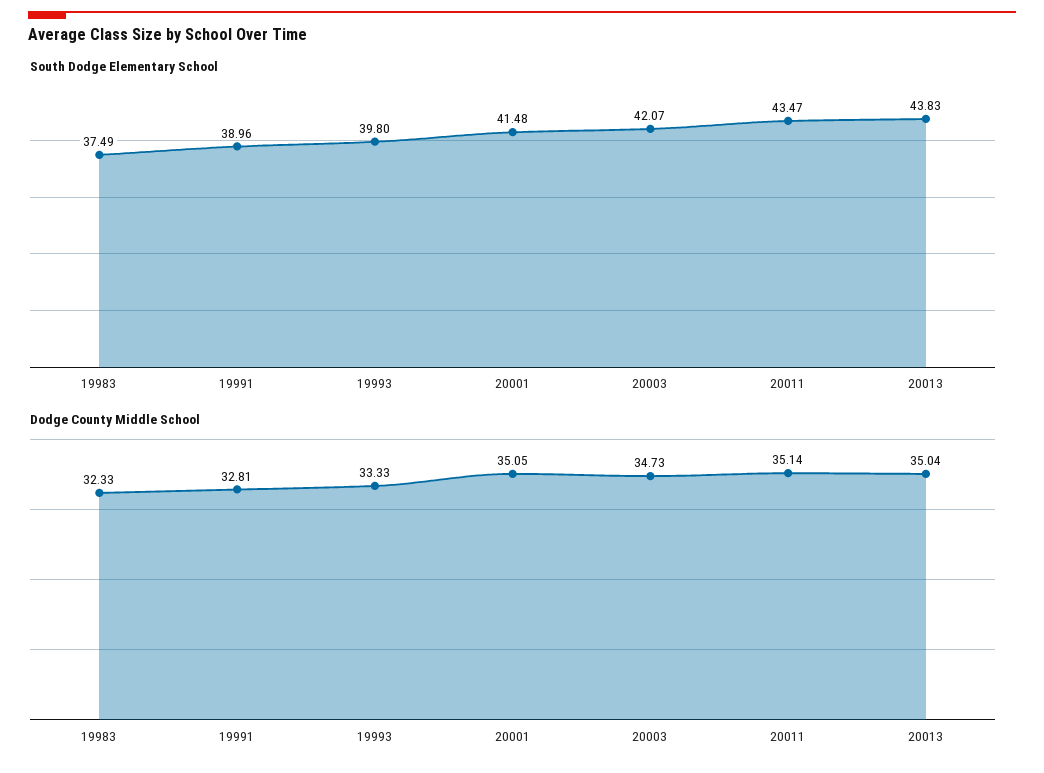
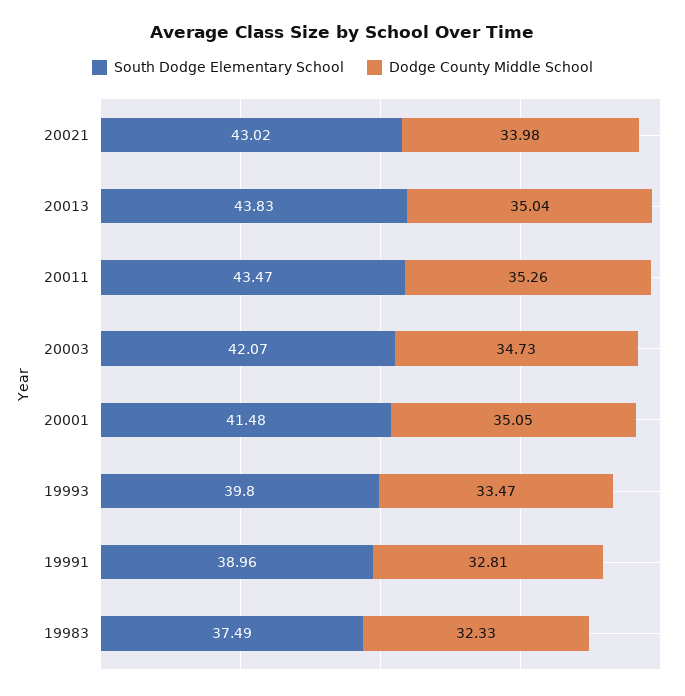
Dodge County Middle School, 19993: 33.33 -> 33.47
Dodge County Middle School, 20011: 35.14 -> 35.26
South Dodge Elementary School, 20021: none -> 43.02
Dodge County Middle School, 20021: none -> 33.98

